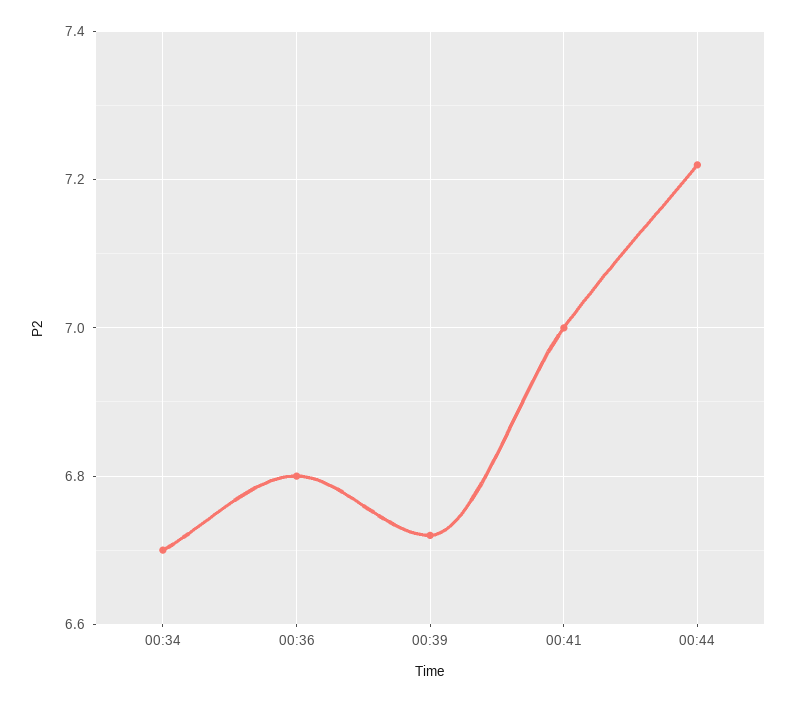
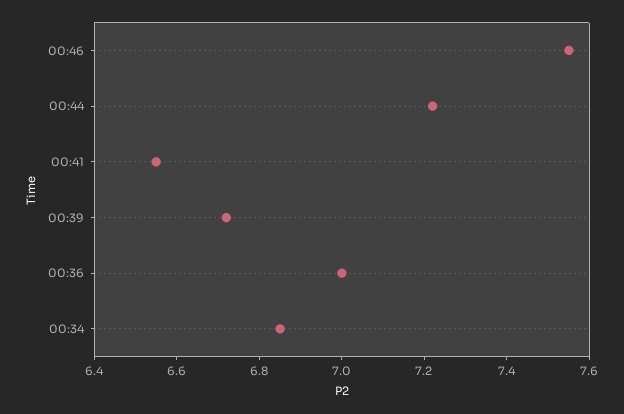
00:34: 6.7 -> 6.85
00:36: 6.8 -> 7
00:41: 7 -> 6.55
00:46: none -> 7.55

